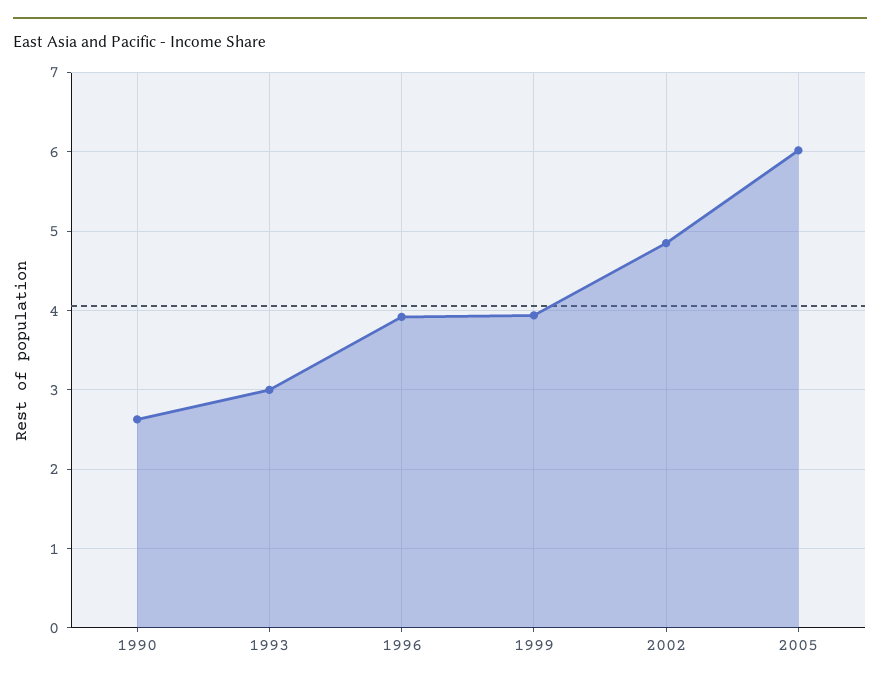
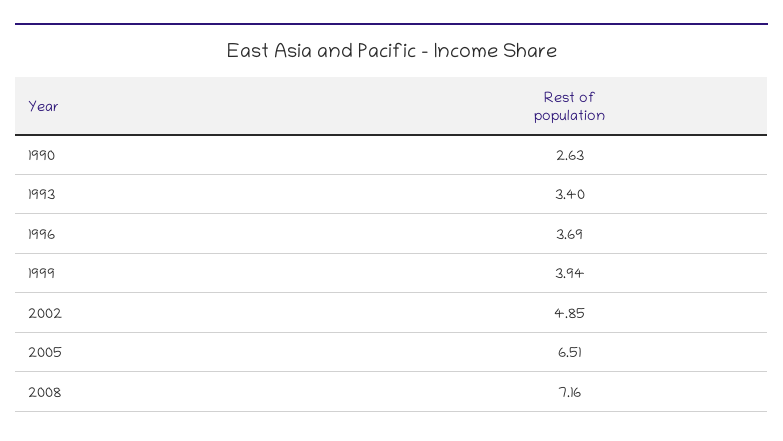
1993: 3 -> 3.4
1996: 3.9 -> 3.69
2005: 6 -> 6.51
2008: none -> 7.16

